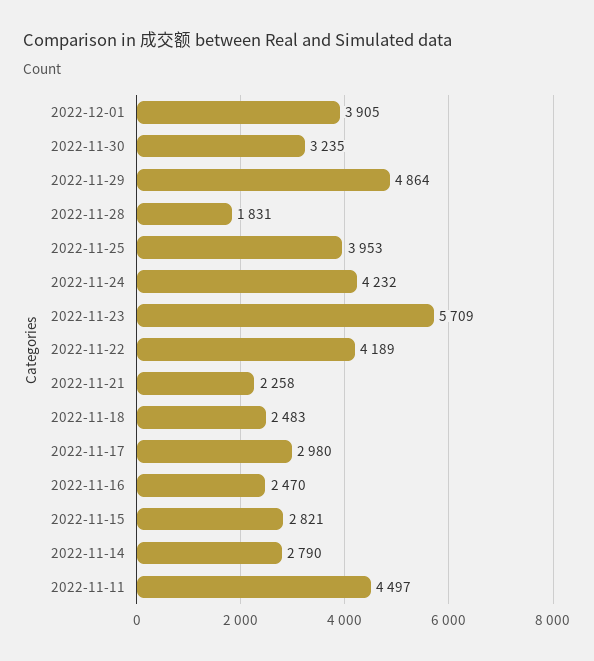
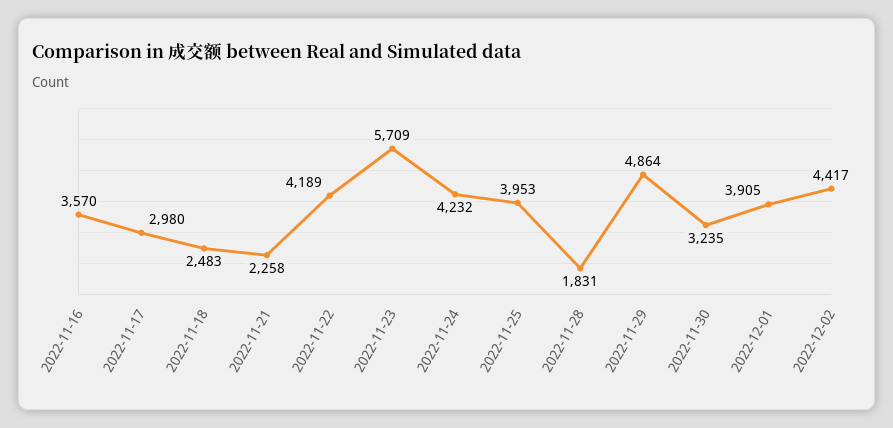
2022-11-16: 2470 -> 3570
2022-11-15: 2821 -> none
2022-11-14: 2790 -> none
2022-11-11: 4497 -> none
2022-12-02: none -> 4417

